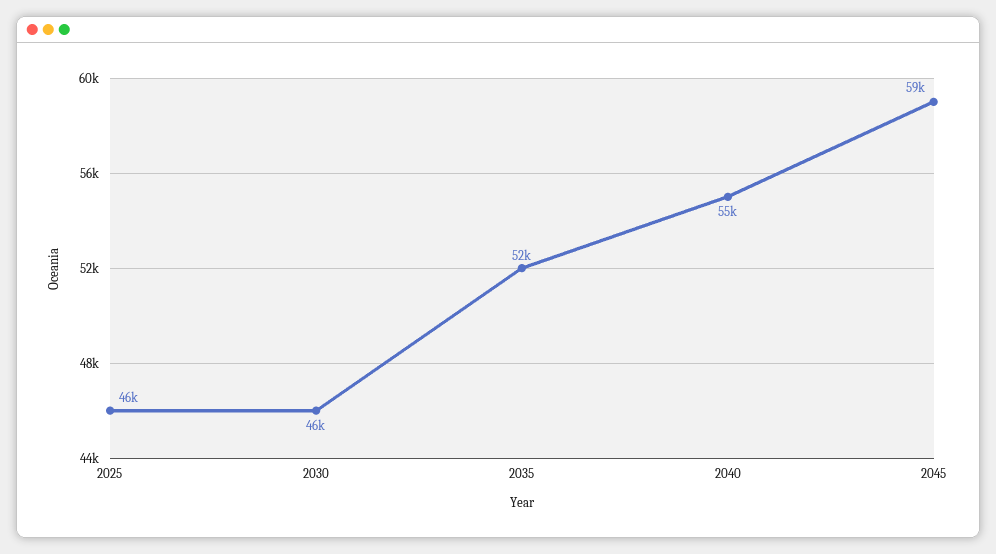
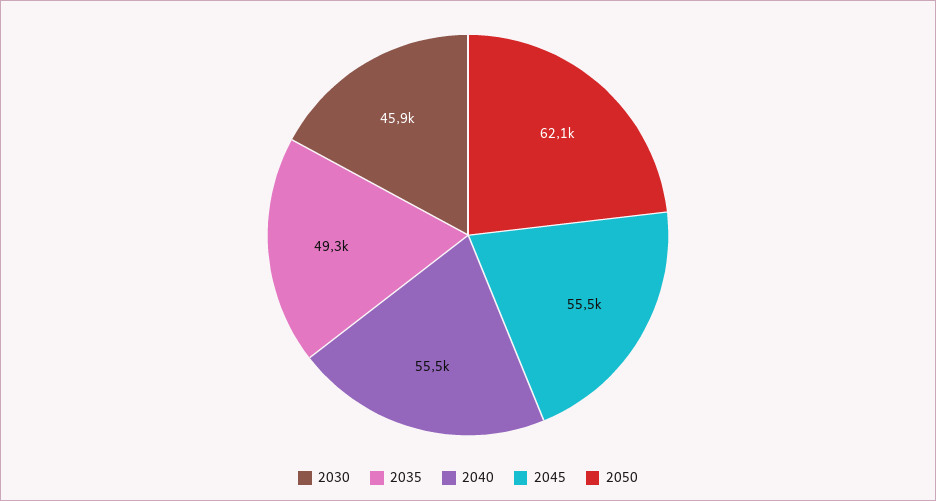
2025: 46000 -> none
2035: 52000 -> 49300
2045: 59000 -> 55500
2050: none -> 62100

